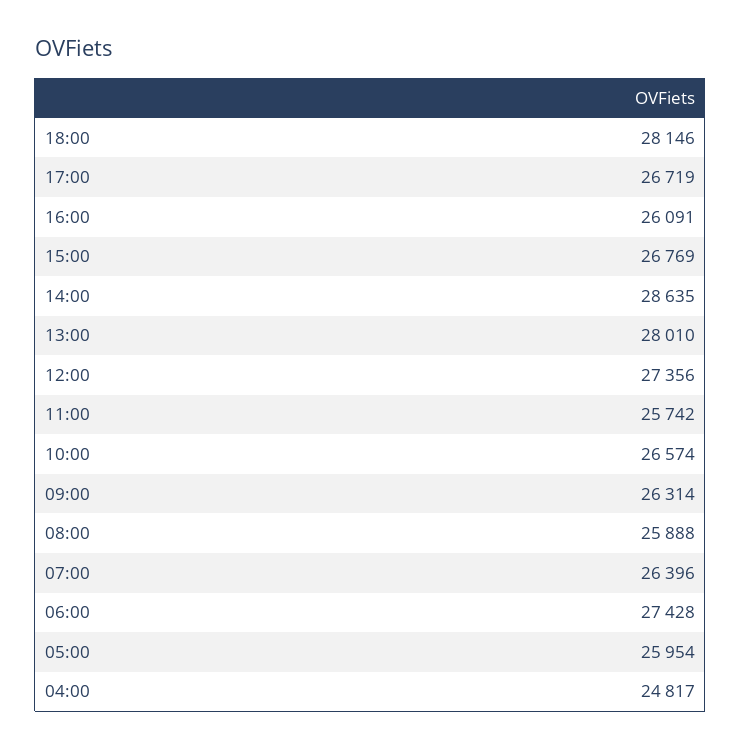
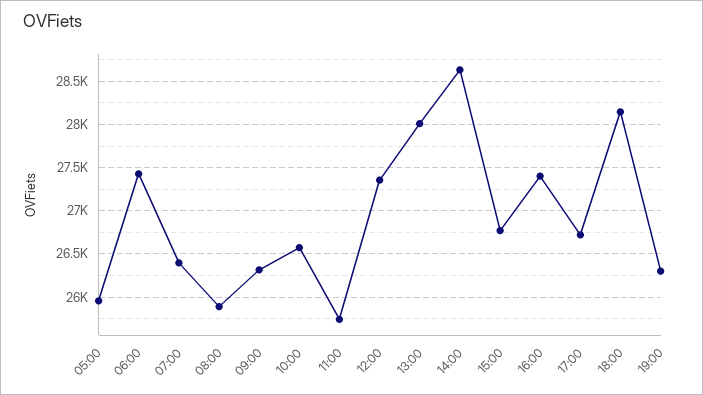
16:00: 26091 -> 27400
04:00: 24817 -> none
19:00: none -> 26300

